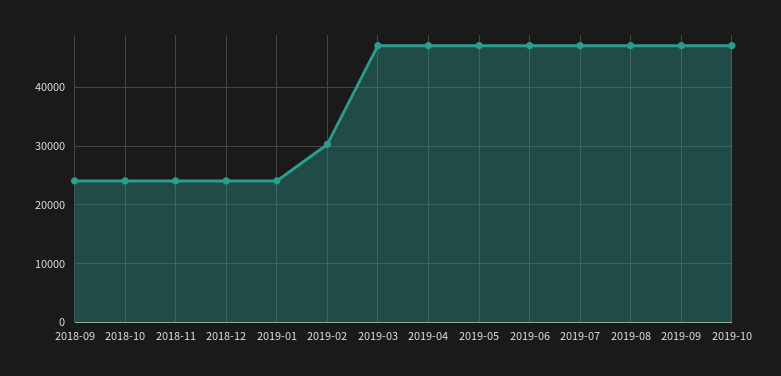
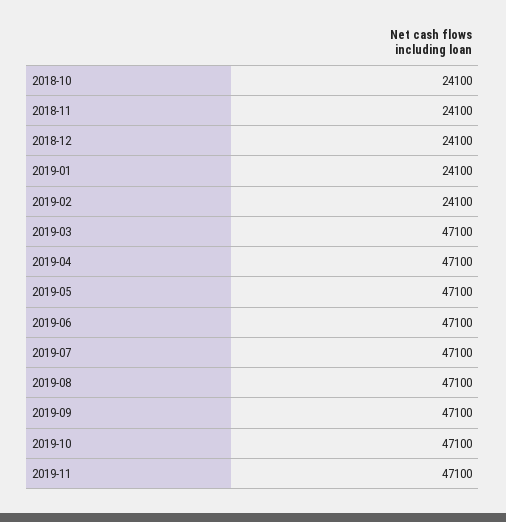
2018-09: 24000 -> none
2019-02: 30000 -> 24100
2019-11: none -> 47100

